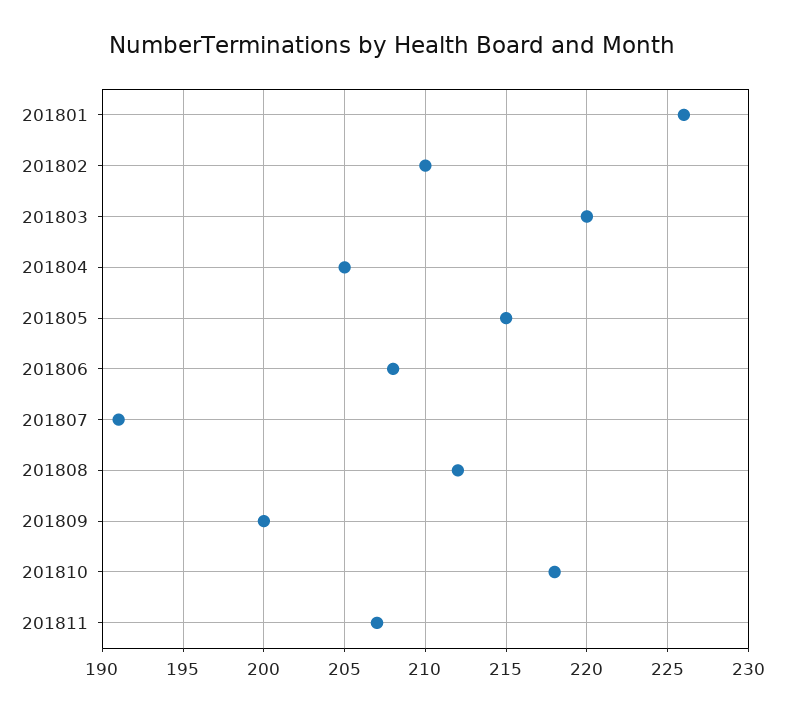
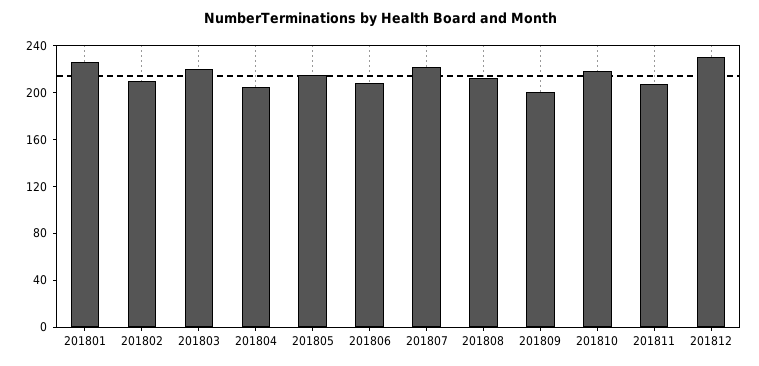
201807: 191 -> 220
201812: none -> 230

